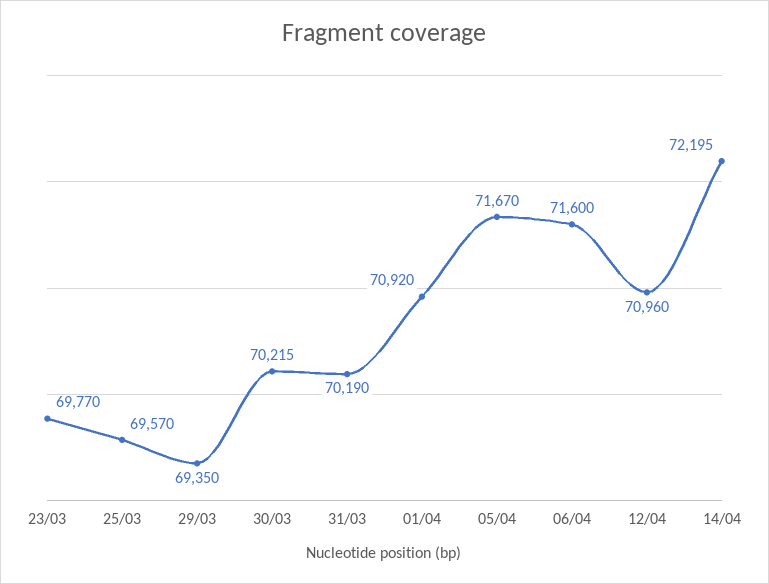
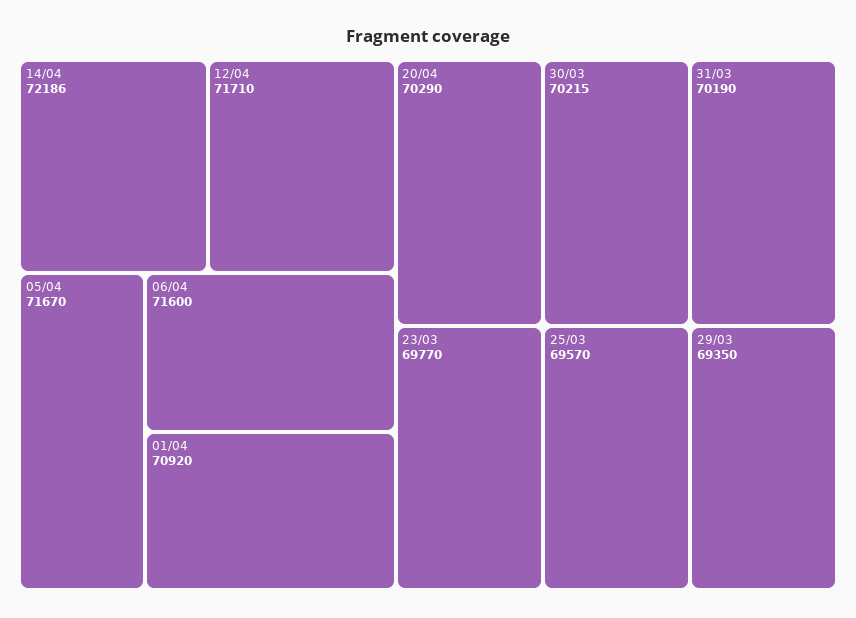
12/04: 70960 -> 71710
14/04: 72195 -> 72186
20/04: none -> 70290

